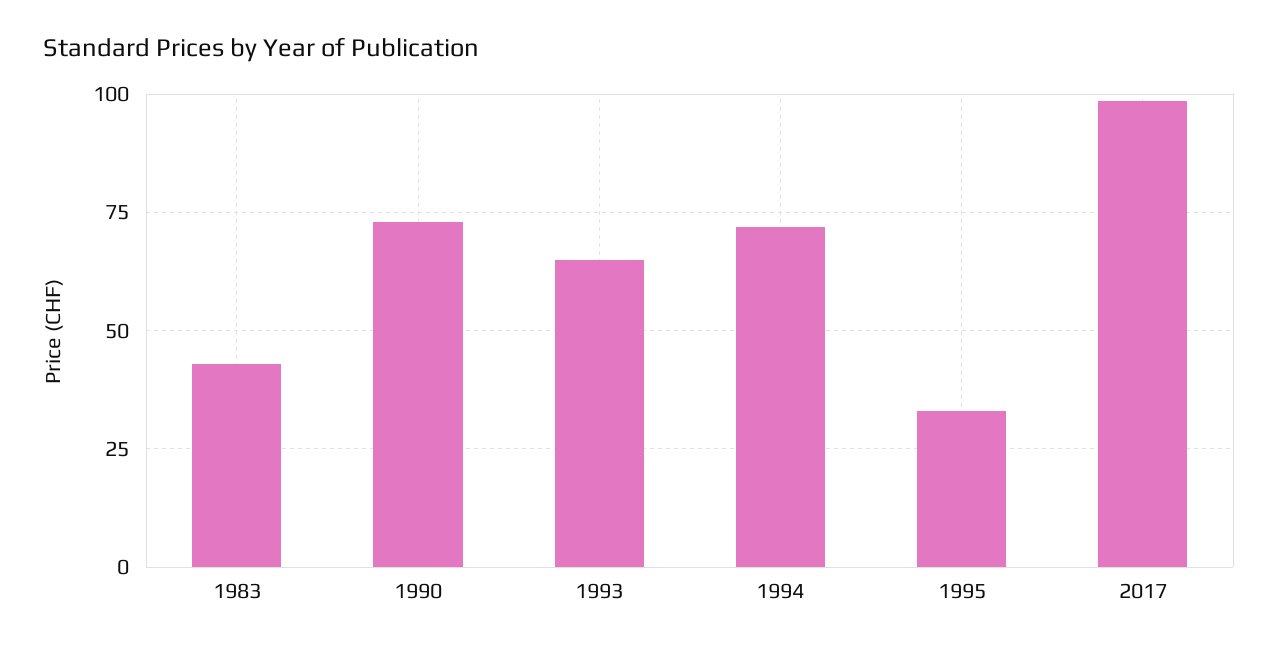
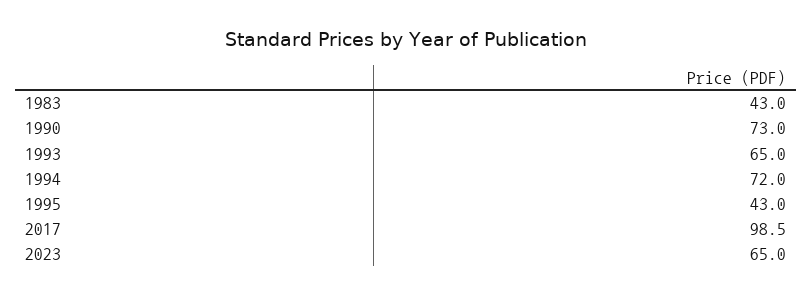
1995: 32.5 -> 43
2023: none -> 65

